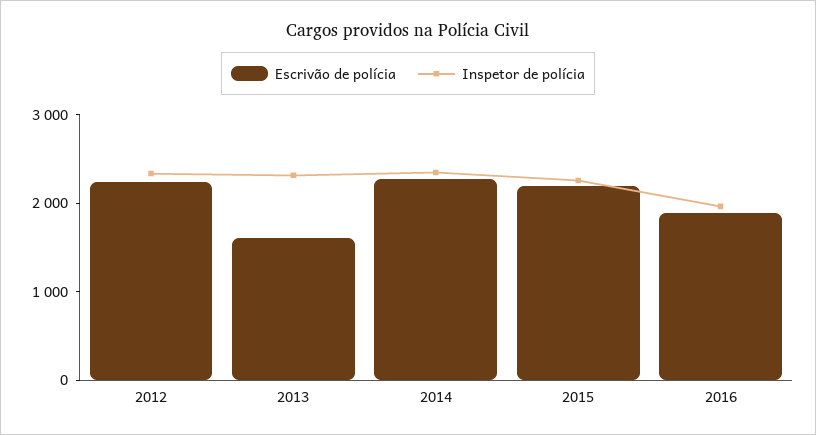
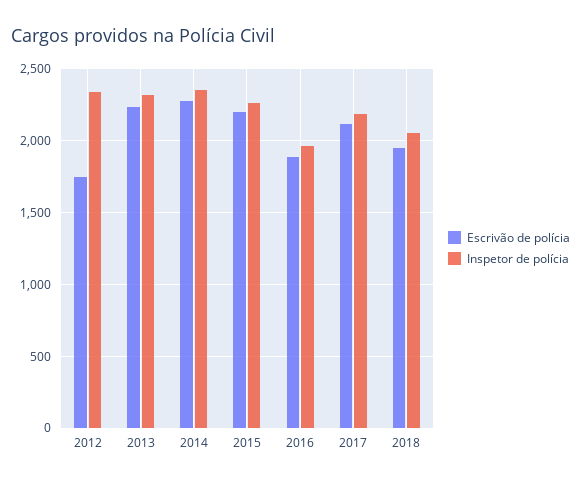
Escrivão de polícia, 2012: 2200 -> 1750
Escrivão de polícia, 2013: 1600 -> 2250
Escrivão de polícia, 2017: none -> 2100
Inspetor de polícia, 2017: none -> 2200
Escrivão de polícia, 2018: none -> 1950
Inspetor de polícia, 2018: none -> 2050

